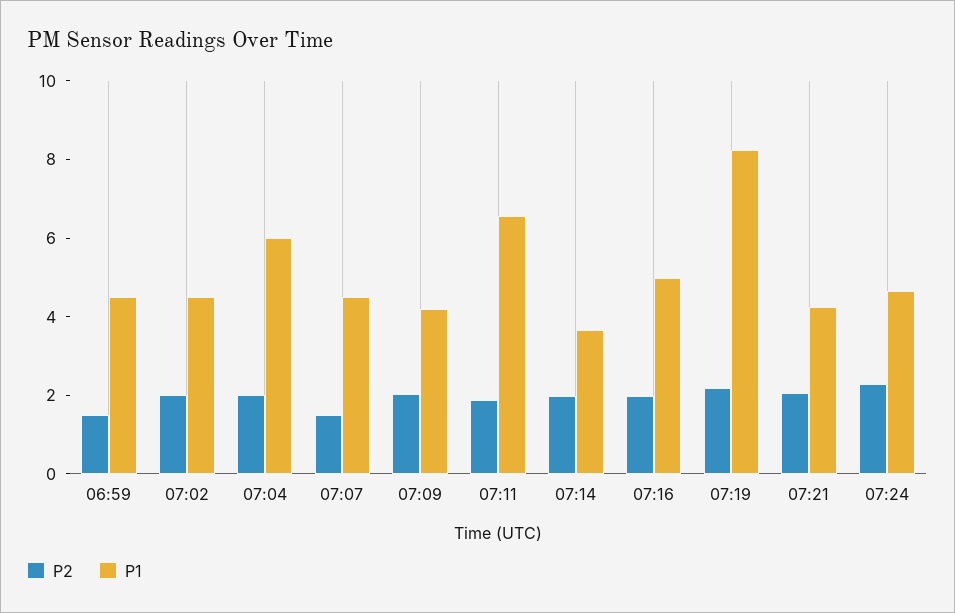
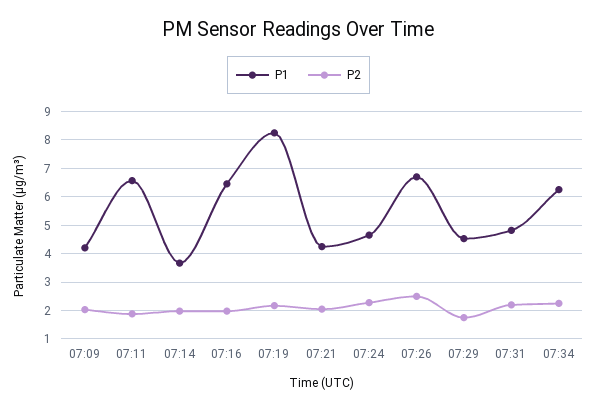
P2, 06:59: 1.5 -> none
P1, 06:59: 4.5 -> none
P2, 07:02: 2 -> none
P1, 07:02: 4.5 -> none
P2, 07:04: 2 -> none
P1, 07:04: 6 -> none
P2, 07:07: 1.5 -> none
P1, 07:07: 4.5 -> none
P1, 07:16: 5 -> 6.5
P1, 07:26: none -> 6.75
P2, 07:26: none -> 2.5
P1, 07:29: none -> 4.5
P2, 07:29: none -> 1.75
P1, 07:31: none -> 4.75
P2, 07:31: none -> 2.25
P1, 07:34: none -> 6.25
P2, 07:34: none -> 2.25

